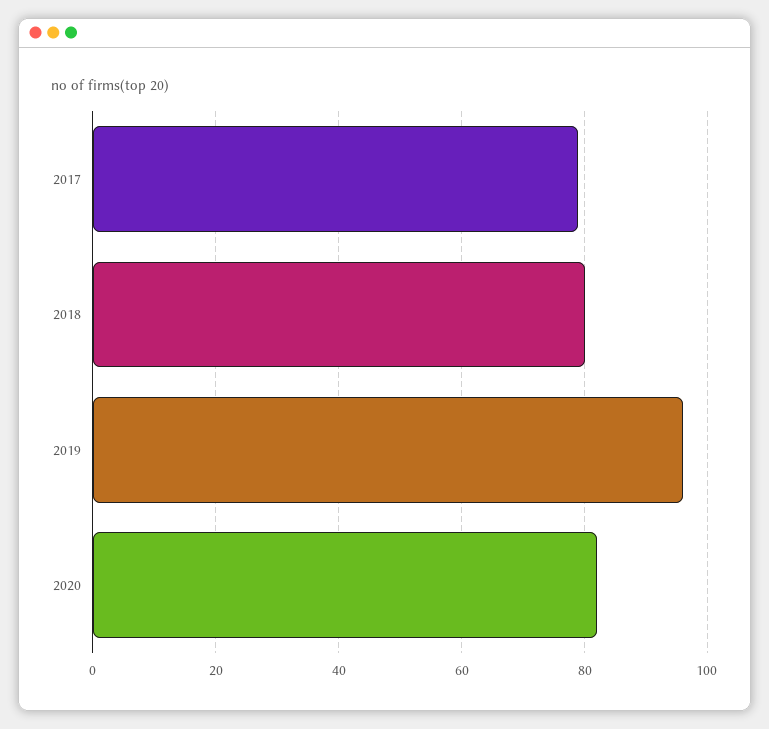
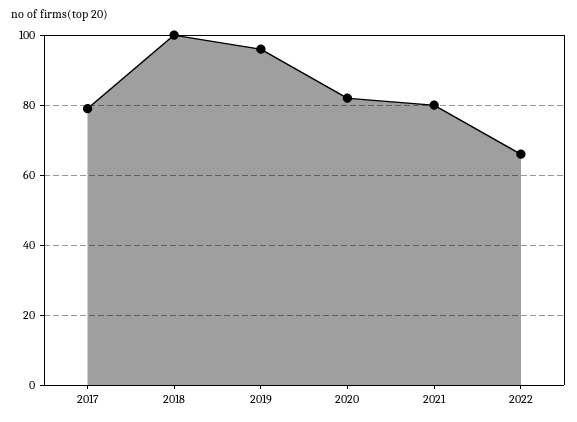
2018: 80 -> 100
2021: none -> 80
2022: none -> 65

